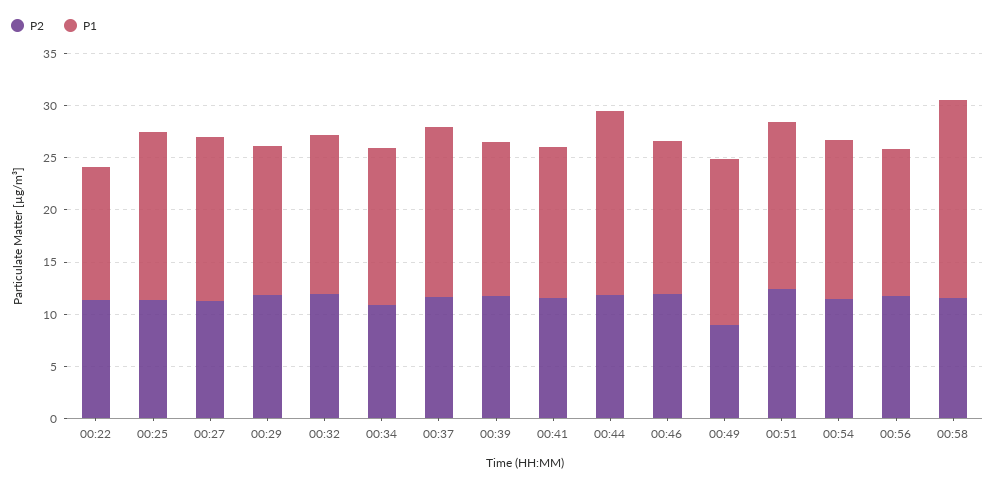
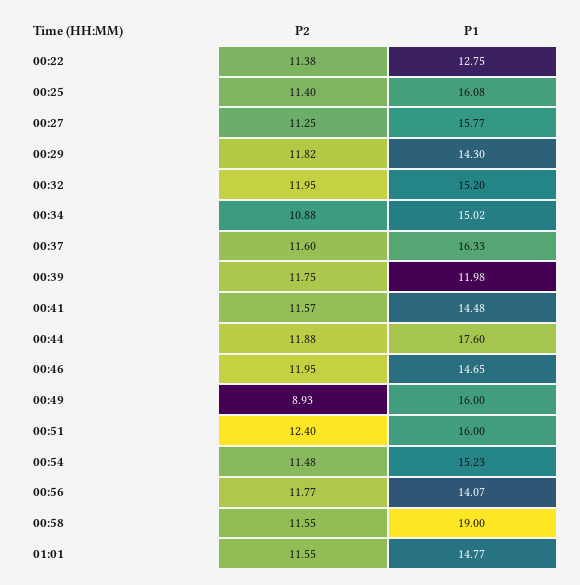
P1, 00:39: 15 -> 11.98
P2, 01:01: none -> 11.55
P1, 01:01: none -> 14.77

